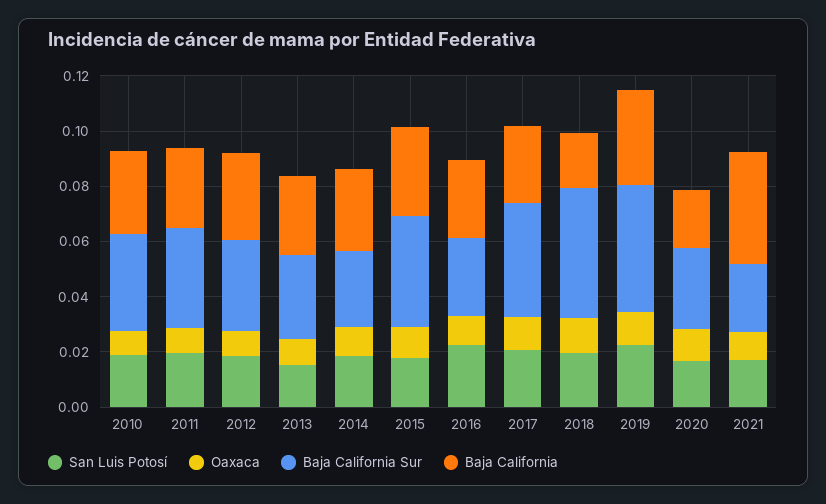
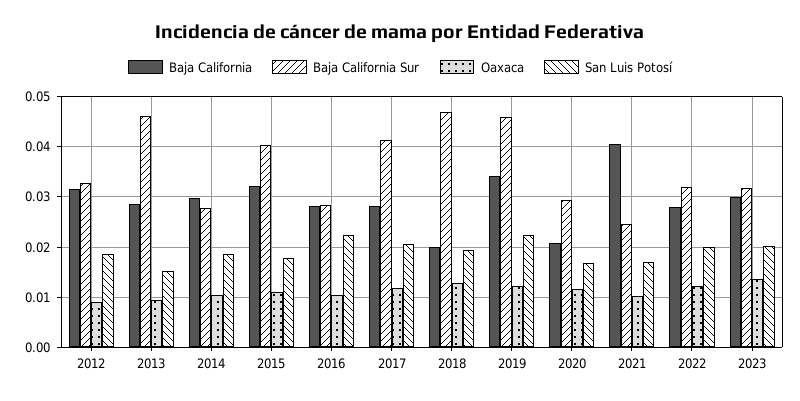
San Luis Potosí, 2010: 0.02 -> none
Oaxaca, 2010: 0.01 -> none
Baja California Sur, 2010: 0.035 -> none
Baja California, 2010: 0.03 -> none
San Luis Potosí, 2011: 0.02 -> none
Oaxaca, 2011: 0.01 -> none
Baja California Sur, 2011: 0.035 -> none
Baja California, 2011: 0.03 -> none
Baja California Sur, 2013: 0.03 -> 0.046
Baja California, 2022: none -> 0.028
Baja California Sur, 2022: none -> 0.032
Oaxaca, 2022: none -> 0.012
San Luis Potosí, 2022: none -> 0.02
Baja California, 2023: none -> 0.03
Baja California Sur, 2023: none -> 0.032
Oaxaca, 2023: none -> 0.014
San Luis Potosí, 2023: none -> 0.02

